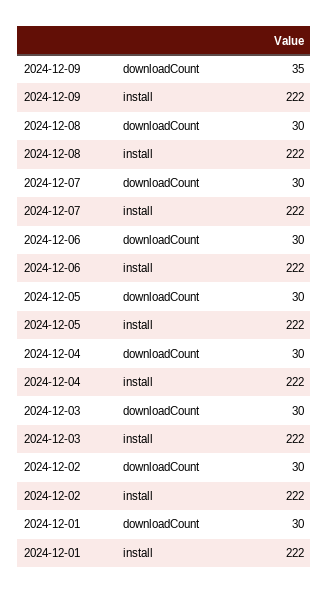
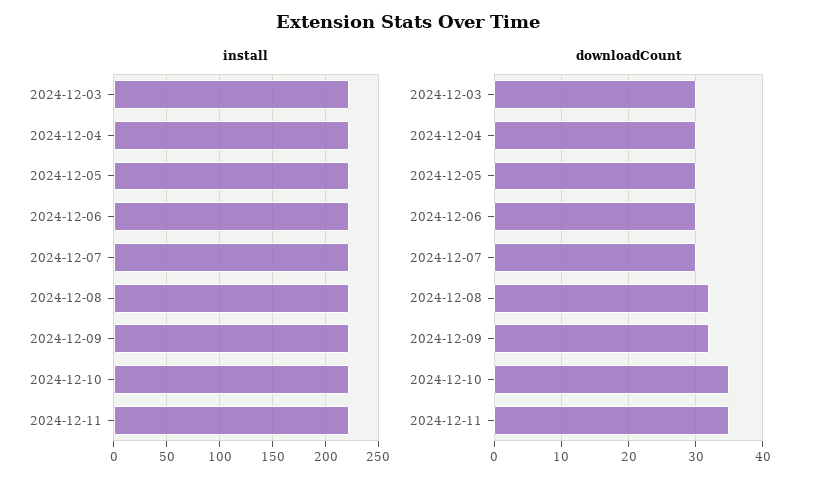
downloadCount, 2024-12-09: 35 -> 32
downloadCount, 2024-12-08: 30 -> 32
downloadCount, 2024-12-02: 30 -> none
install, 2024-12-02: 222 -> none
downloadCount, 2024-12-01: 30 -> none
install, 2024-12-01: 222 -> none
install, 2024-12-10: none -> 220
install, 2024-12-11: none -> 220
downloadCount, 2024-12-10: none -> 35
downloadCount, 2024-12-11: none -> 35

